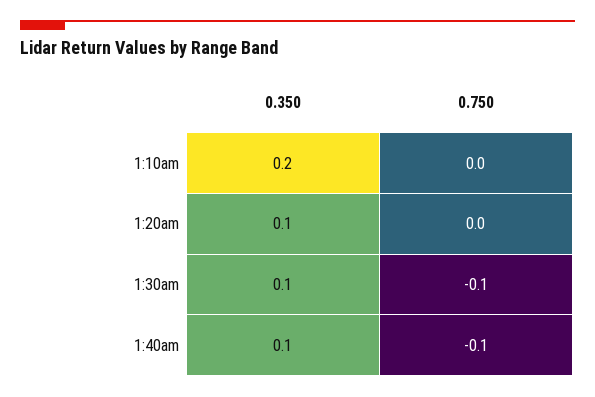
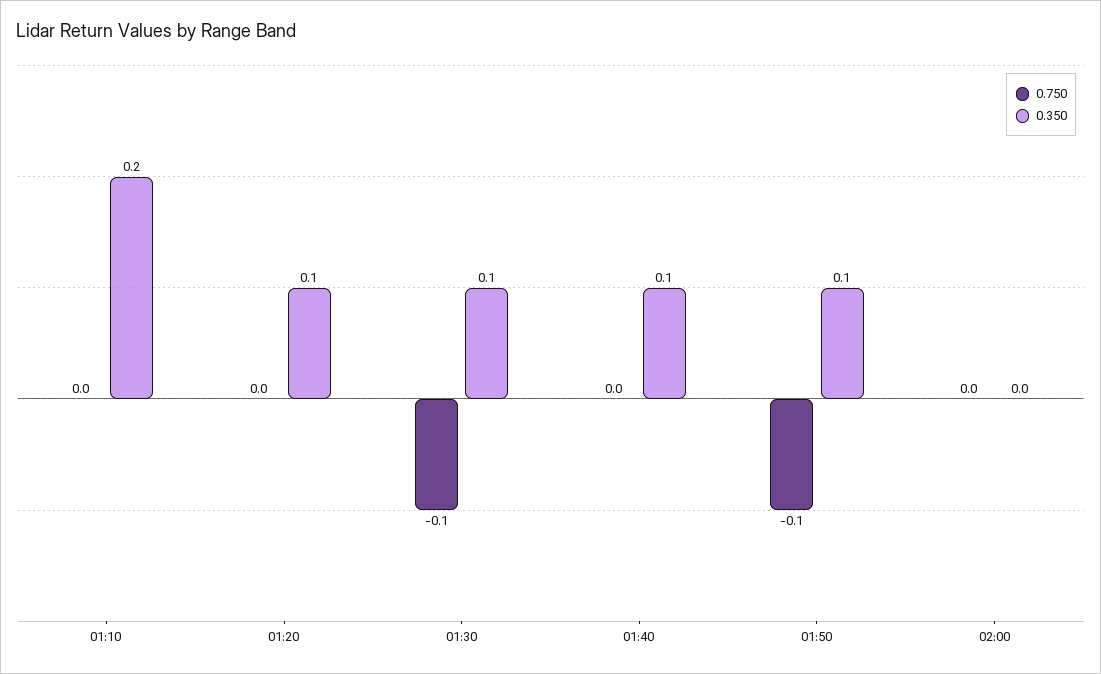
0.750, 1:40am: -0.1 -> 0
0.750, 01:50: none -> -0.1
0.350, 01:50: none -> 0.1
0.750, 02:00: none -> 0
0.350, 02:00: none -> 0

